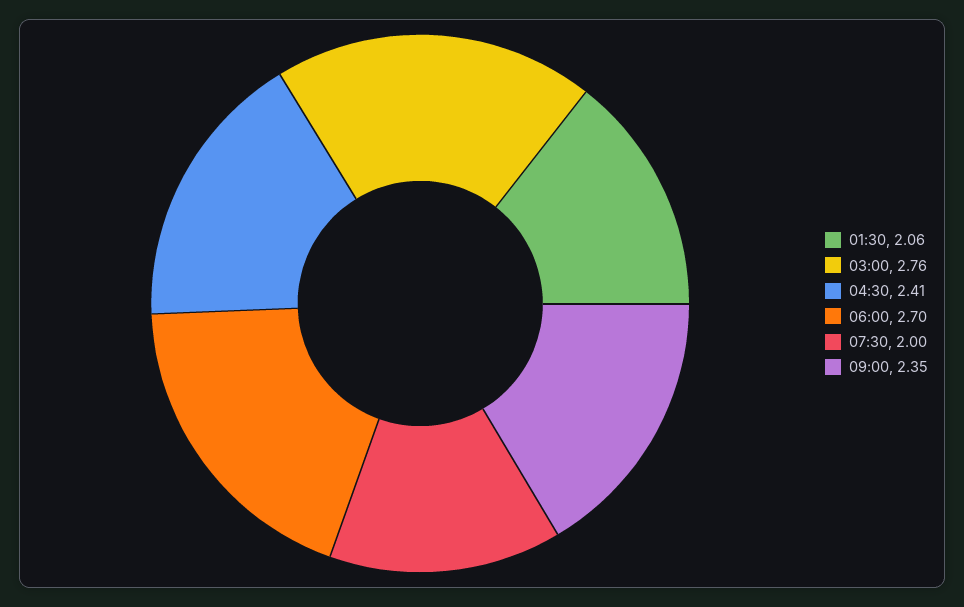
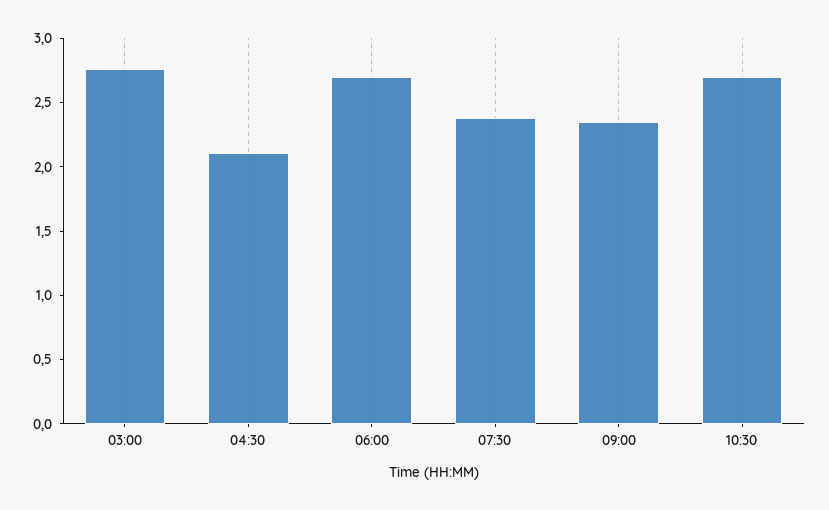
01:30: 2.06 -> none
04:30: 2.41 -> 2.1
07:30: 2 -> 2.4
10:30: none -> 2.7

